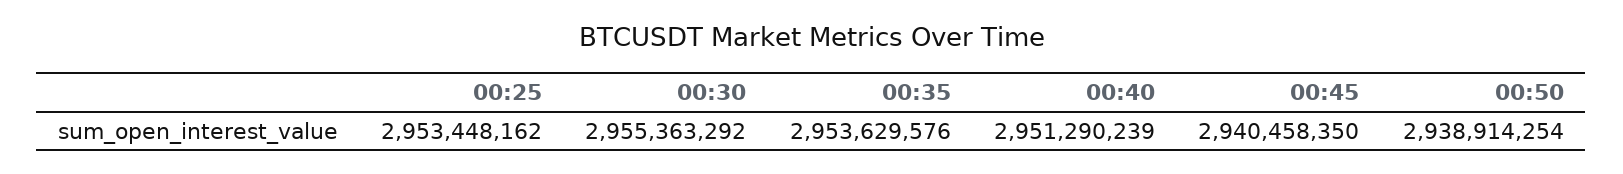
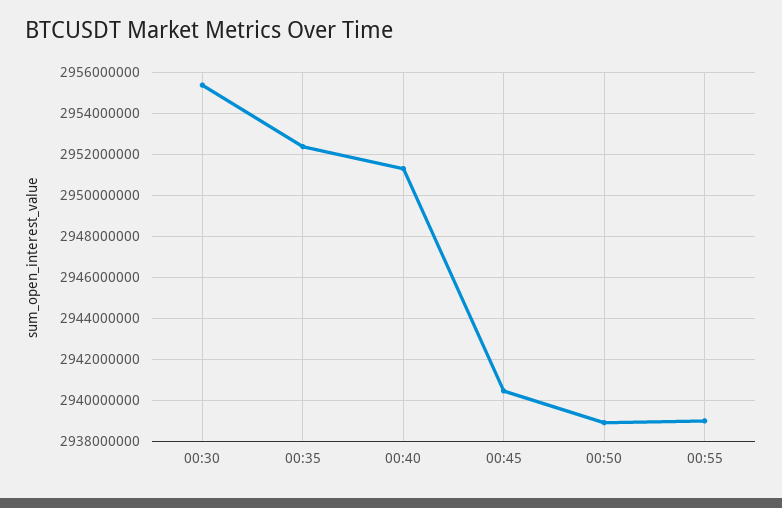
00:25: 2953448162 -> none
00:35: 2953629576 -> 2952500000
00:55: none -> 2939000000

